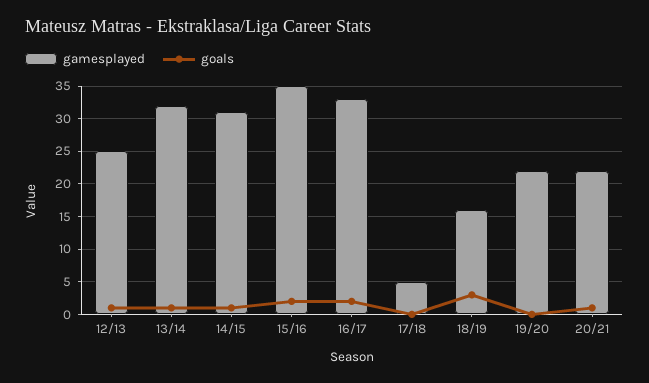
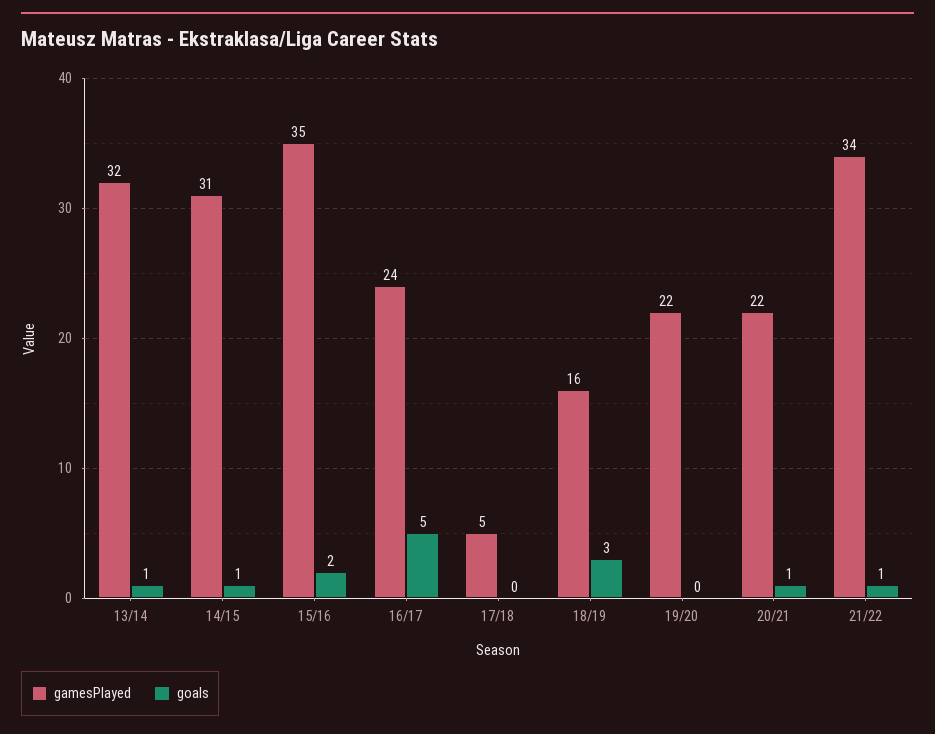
gamesplayed, 12/13: 25 -> none
goals, 12/13: 1 -> none
gamesplayed, 16/17: 33 -> 24
goals, 16/17: 2 -> 5
gamesplayed, 21/22: none -> 34
goals, 21/22: none -> 1

